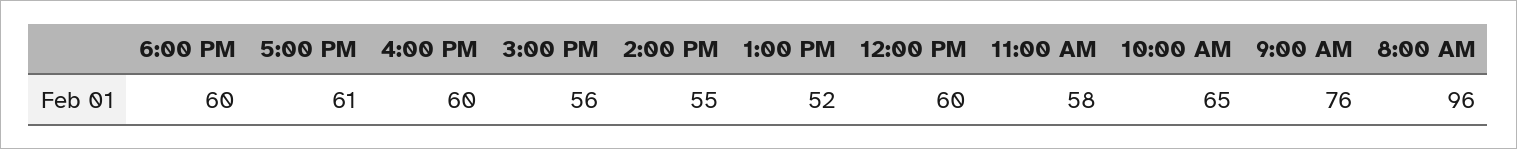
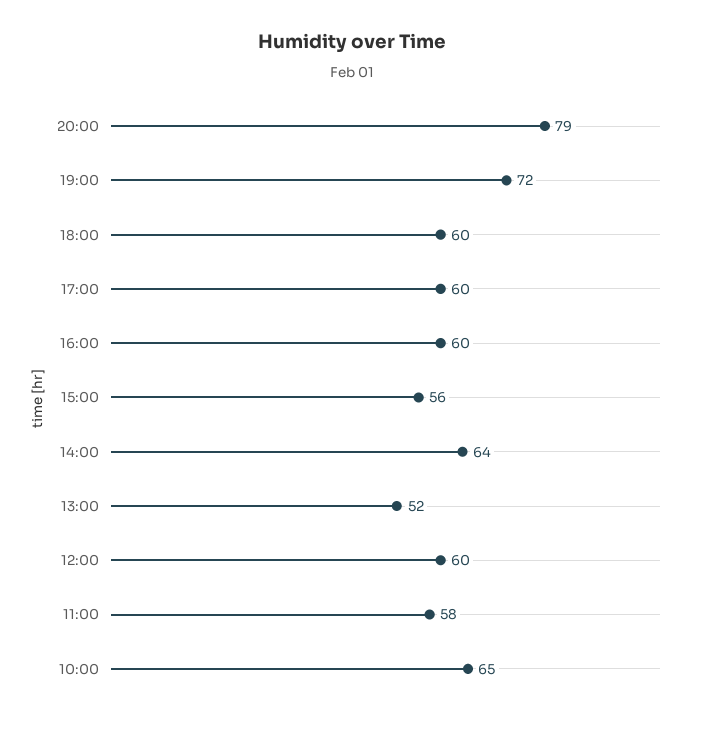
5:00 PM: 61 -> 60
2:00 PM: 55 -> 64
9:00 AM: 76 -> none
8:00 AM: 96 -> none
20:00: none -> 79
19:00: none -> 72

